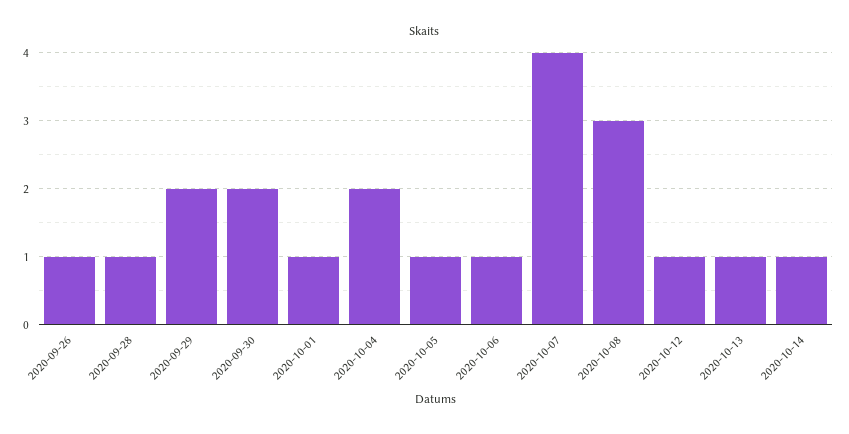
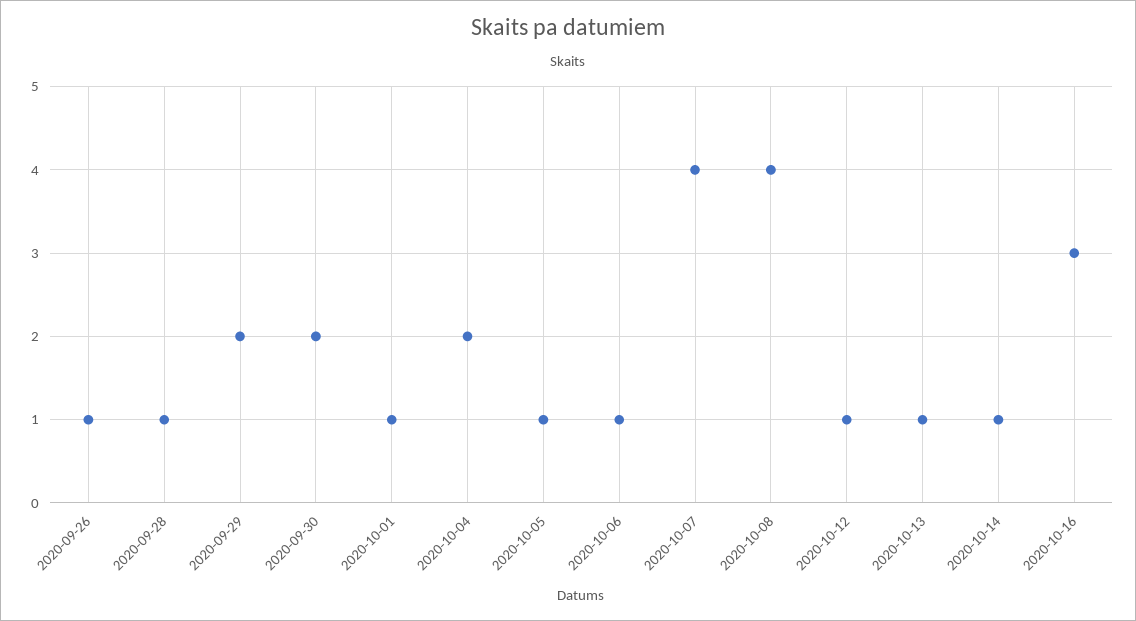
2020-10-08: 3 -> 4
2020-10-16: none -> 3

